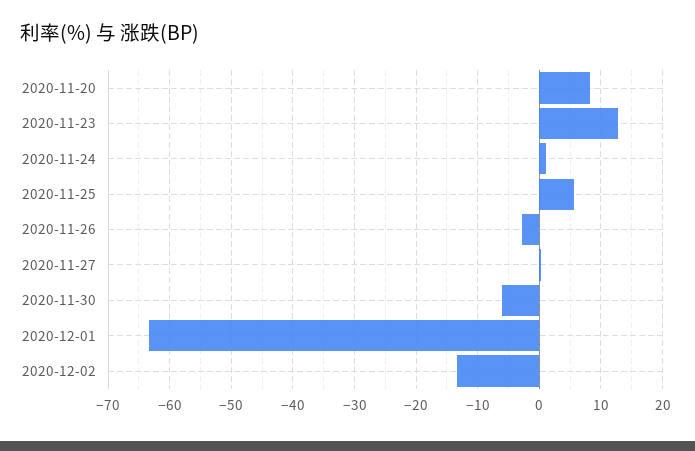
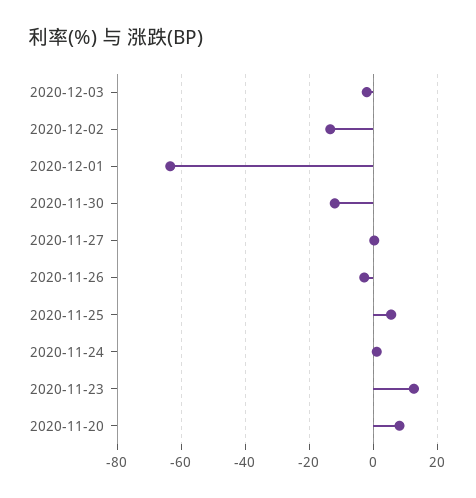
2020-11-30: -6 -> -12
2020-12-03: none -> -2

